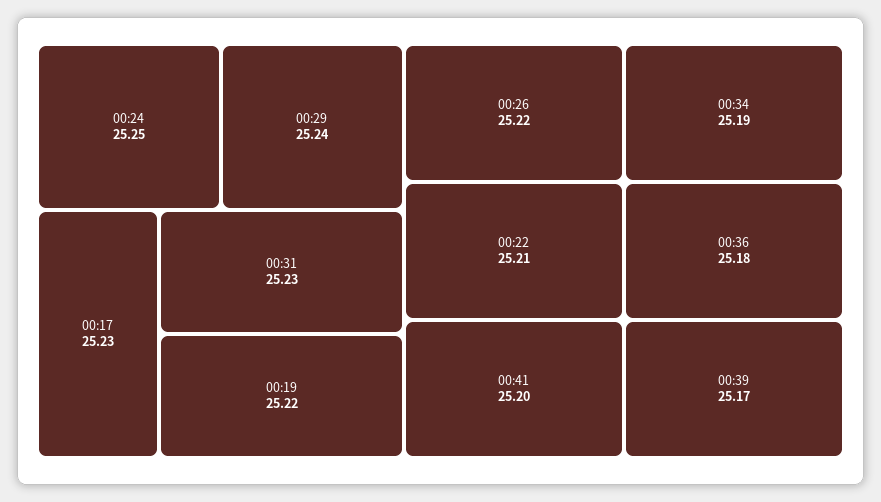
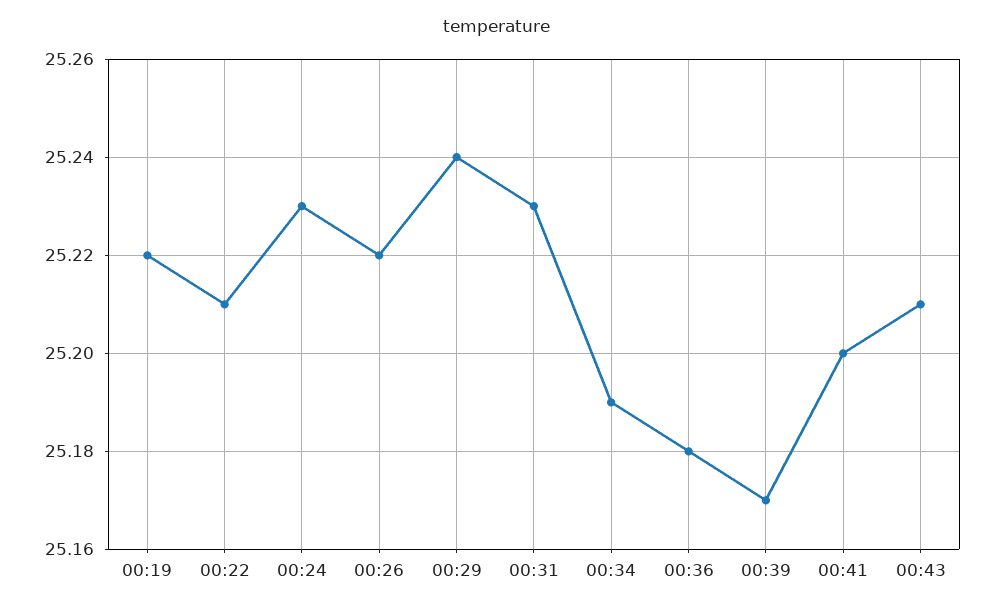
00:24: 25.25 -> 25.23
00:17: 25.23 -> none
00:43: none -> 25.21

